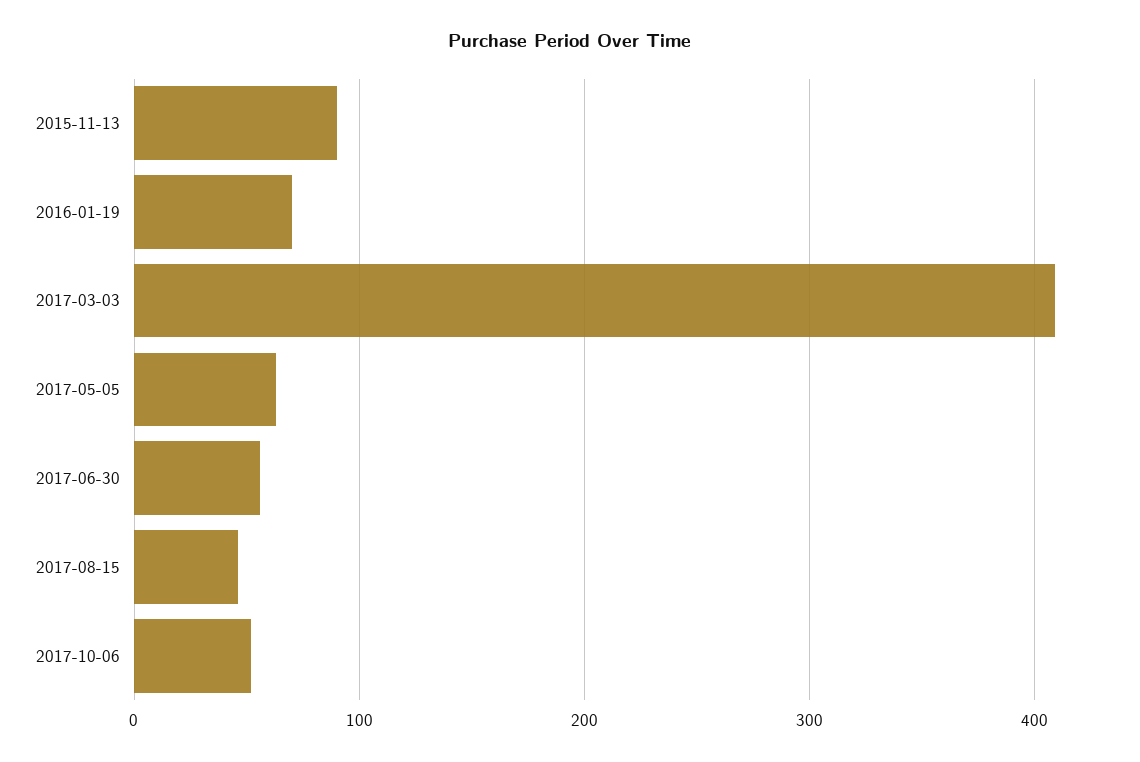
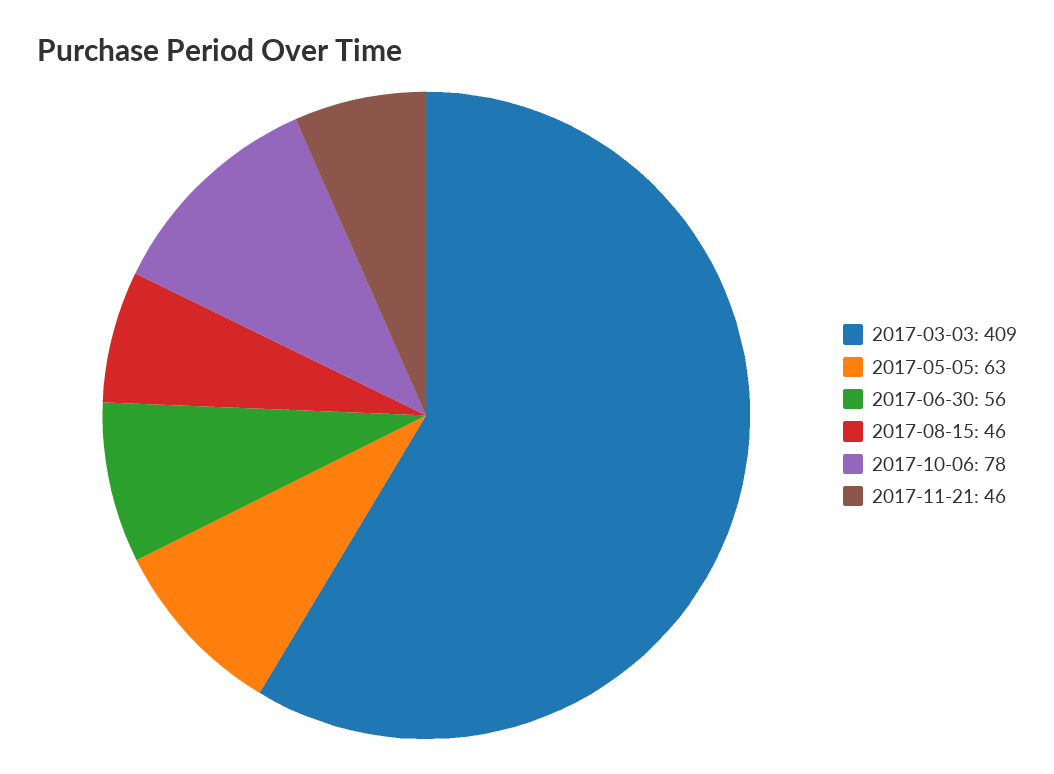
2015-11-13: 90 -> none
2016-01-19: 70 -> none
2017-10-06: 50 -> 78
2017-11-21: none -> 46

